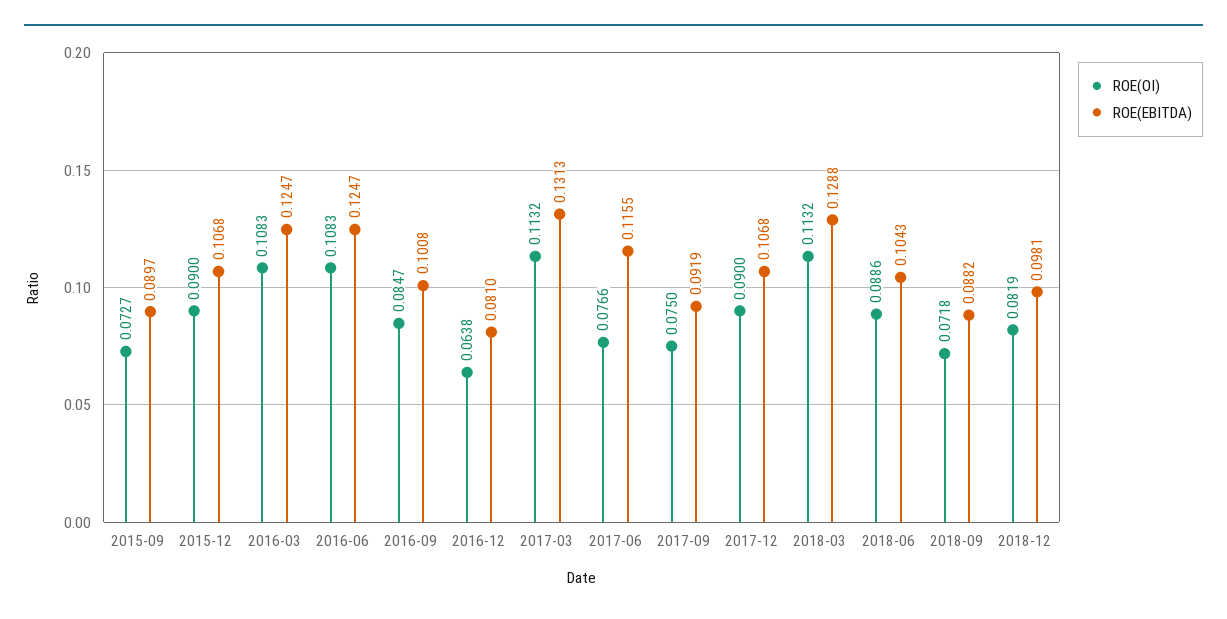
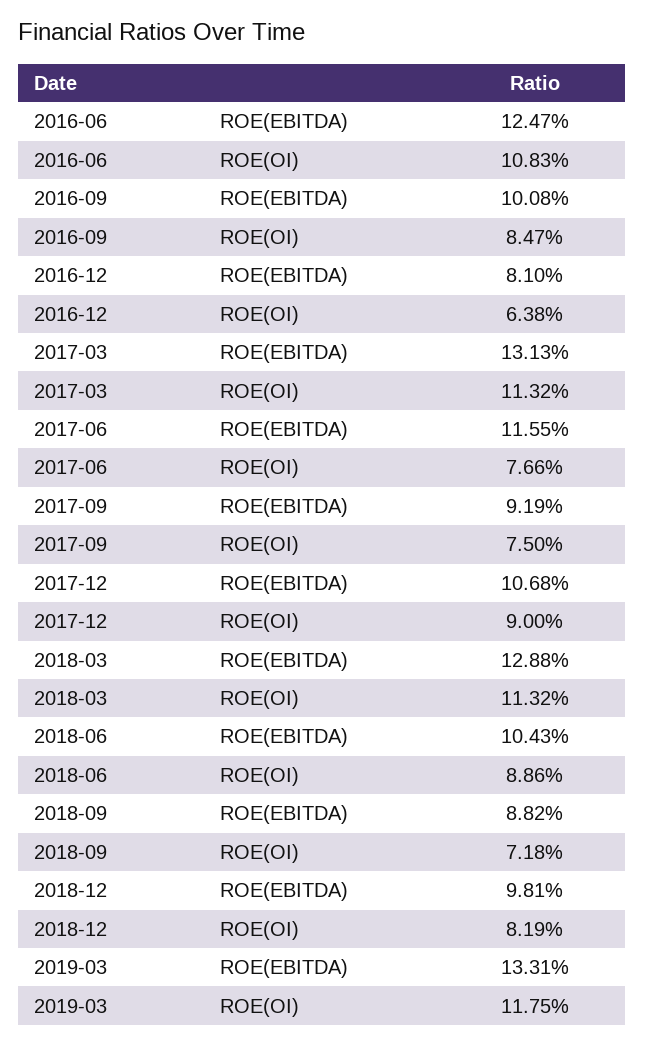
ROE(OI), 2015-09: 0.0727 -> none
ROE(EBITDA), 2015-09: 0.0897 -> none
ROE(OI), 2015-12: 0.09 -> none
ROE(EBITDA), 2015-12: 0.1068 -> none
ROE(OI), 2016-03: 0.1083 -> none
ROE(EBITDA), 2016-03: 0.1247 -> none
ROE(EBITDA), 2019-03: none -> 0.1331
ROE(OI), 2019-03: none -> 0.1175

